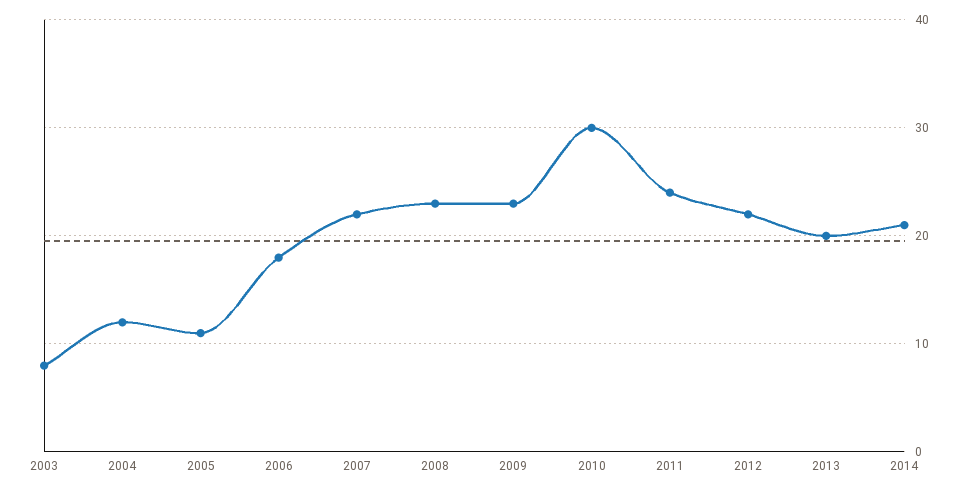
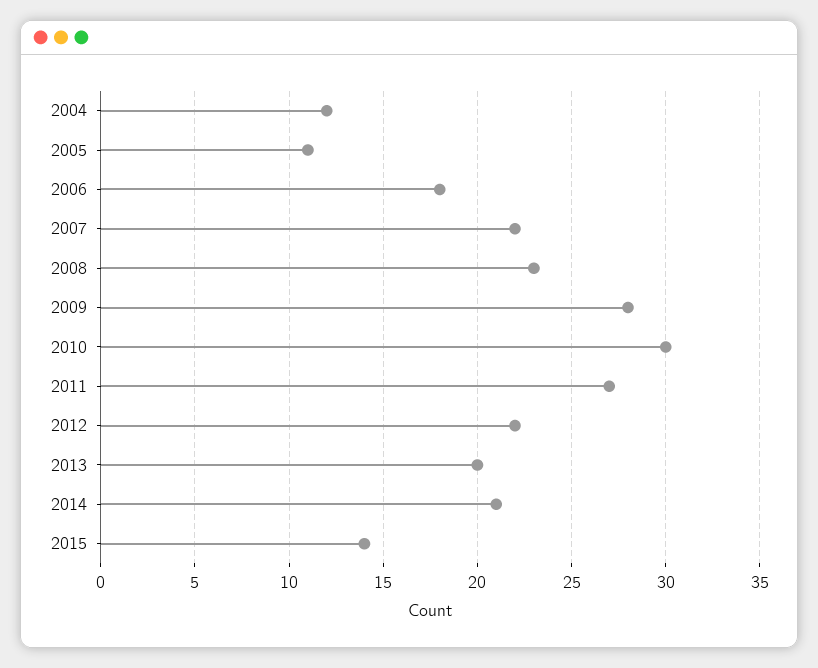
2003: 8 -> none
2009: 23 -> 28
2011: 24 -> 27
2015: none -> 14

